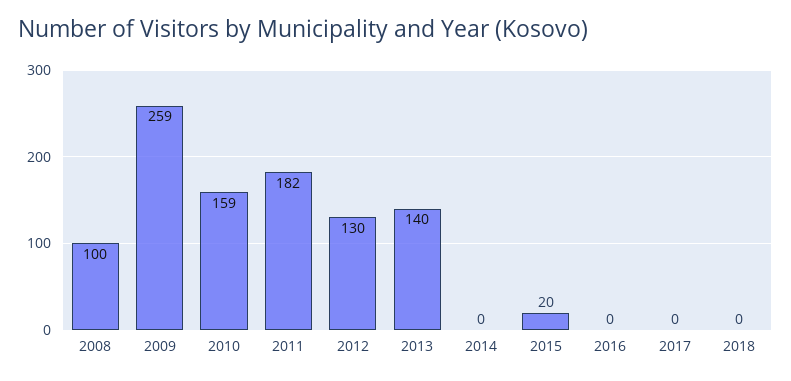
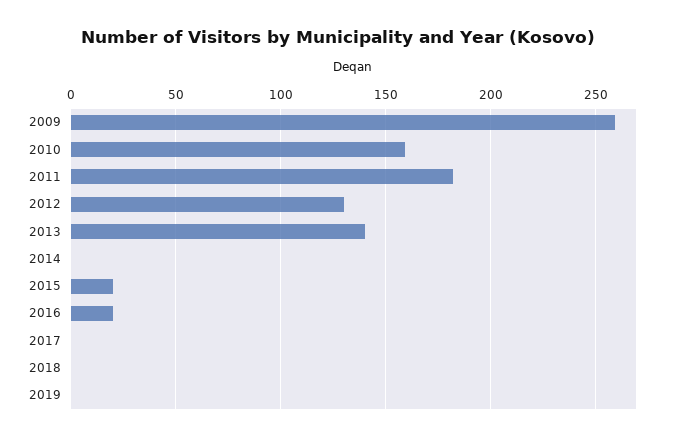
2008: 100 -> none
2016: 0 -> 20
2019: none -> 0

